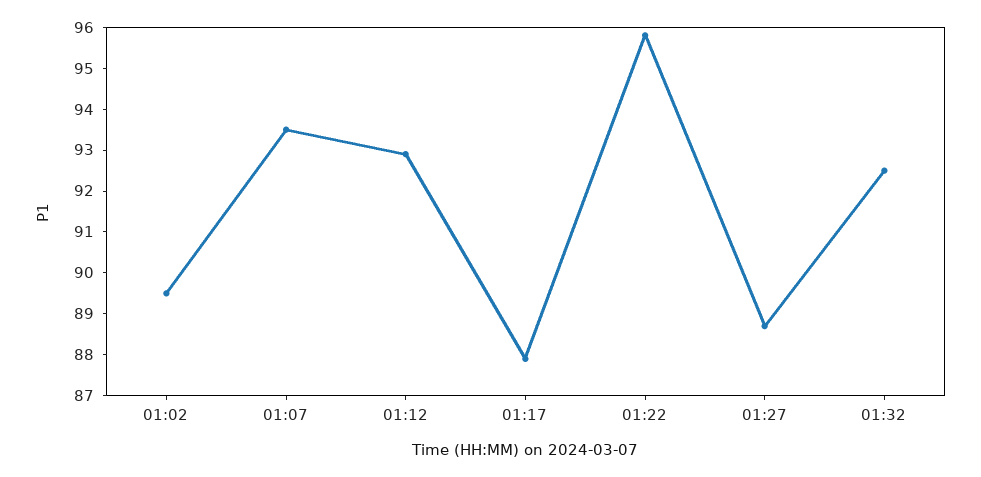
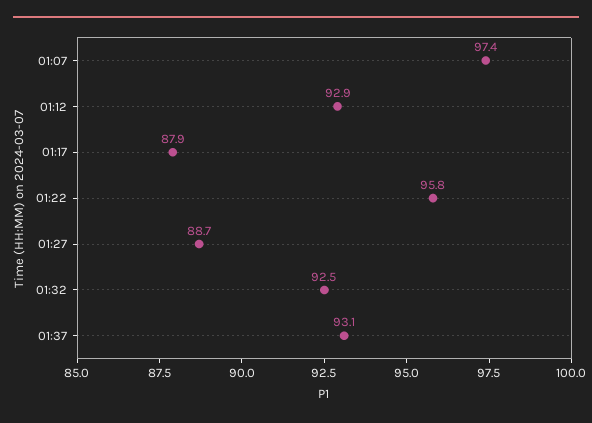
01:02: 89.5 -> none
01:07: 93.5 -> 97.4
01:37: none -> 93.1

